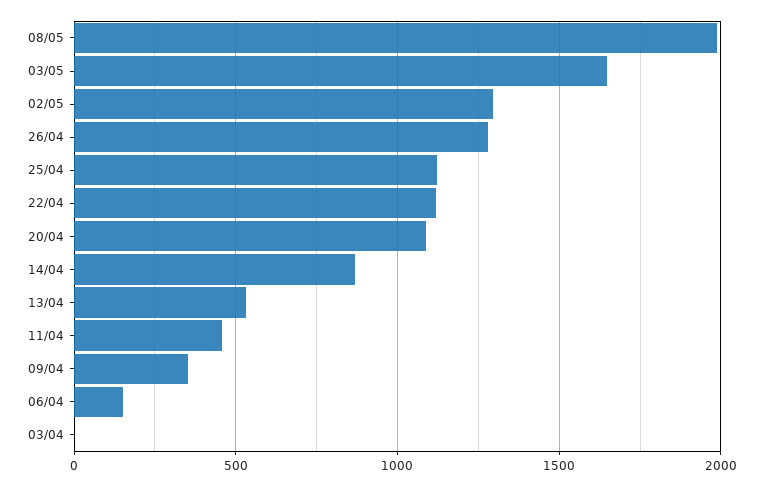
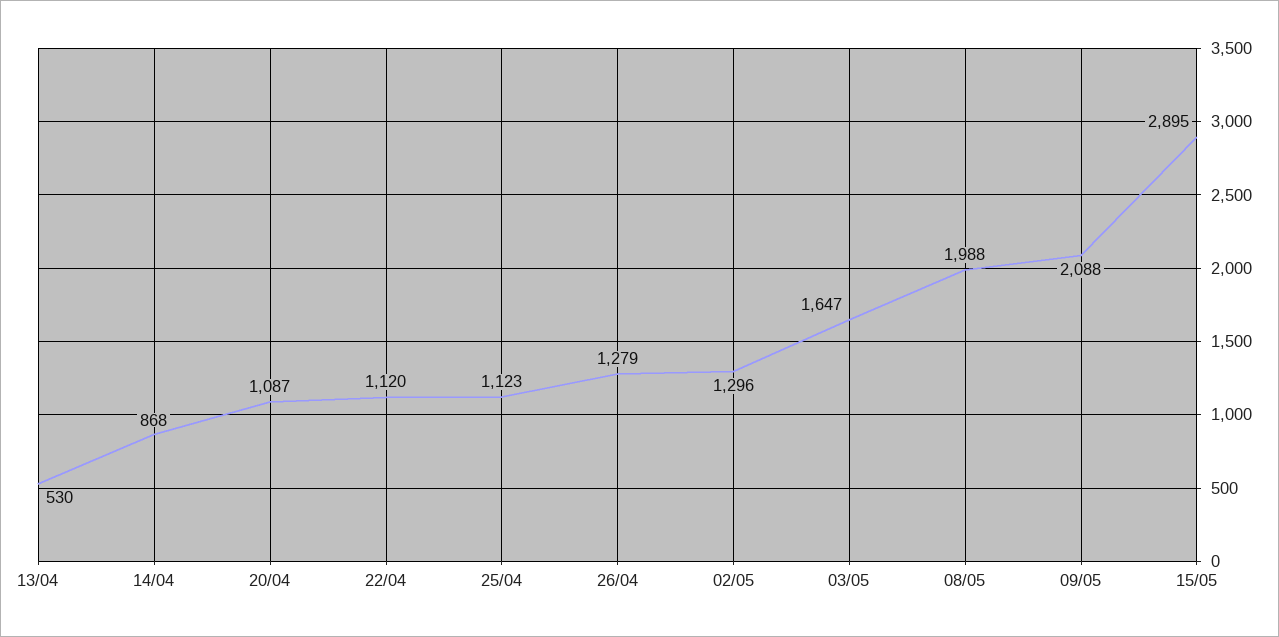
11/04: 450 -> none
09/04: 350 -> none
06/04: 150 -> none
03/04: 0 -> none
09/05: none -> 2088
15/05: none -> 2895

